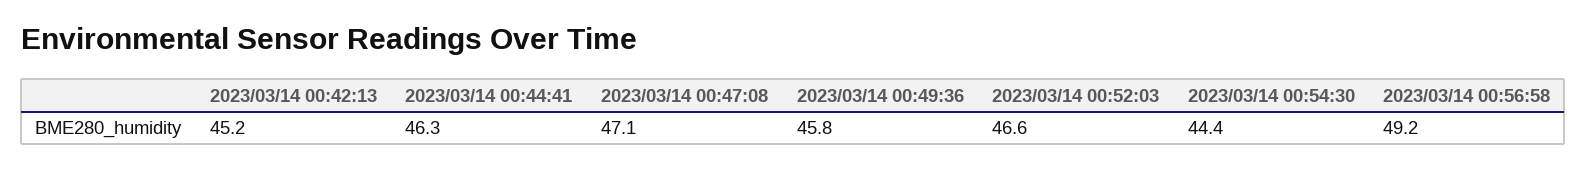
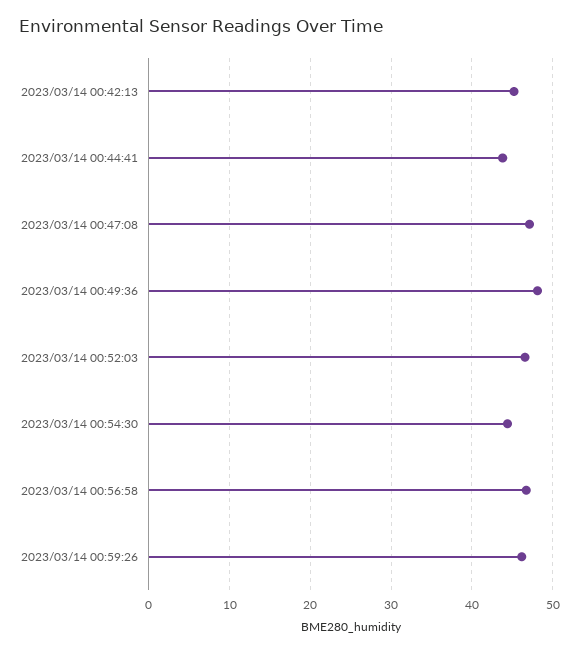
2023/03/14 00:44:41: 46.3 -> 44
2023/03/14 00:49:36: 45.8 -> 48
2023/03/14 00:56:58: 49.2 -> 47
2023/03/14 00:59:26: none -> 46

